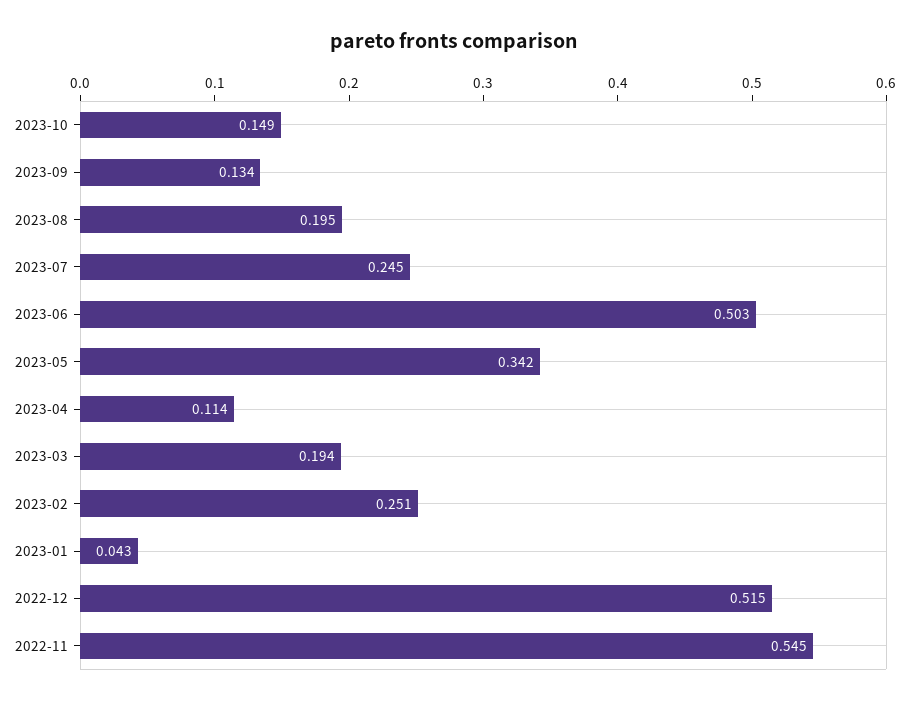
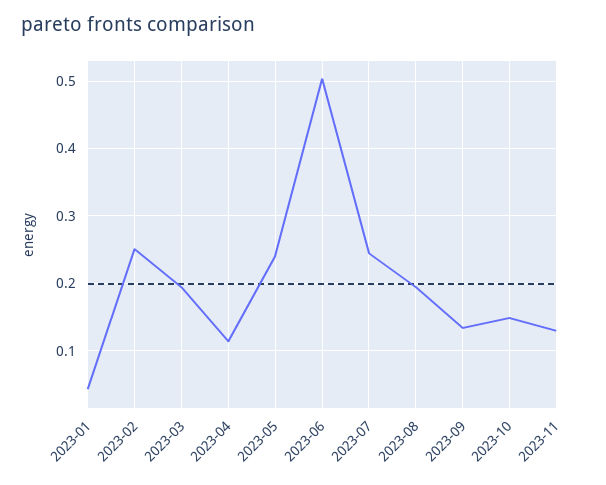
2023-05: 0.342 -> 0.24
2022-12: 0.515 -> none
2022-11: 0.545 -> none
2023-11: none -> 0.13

